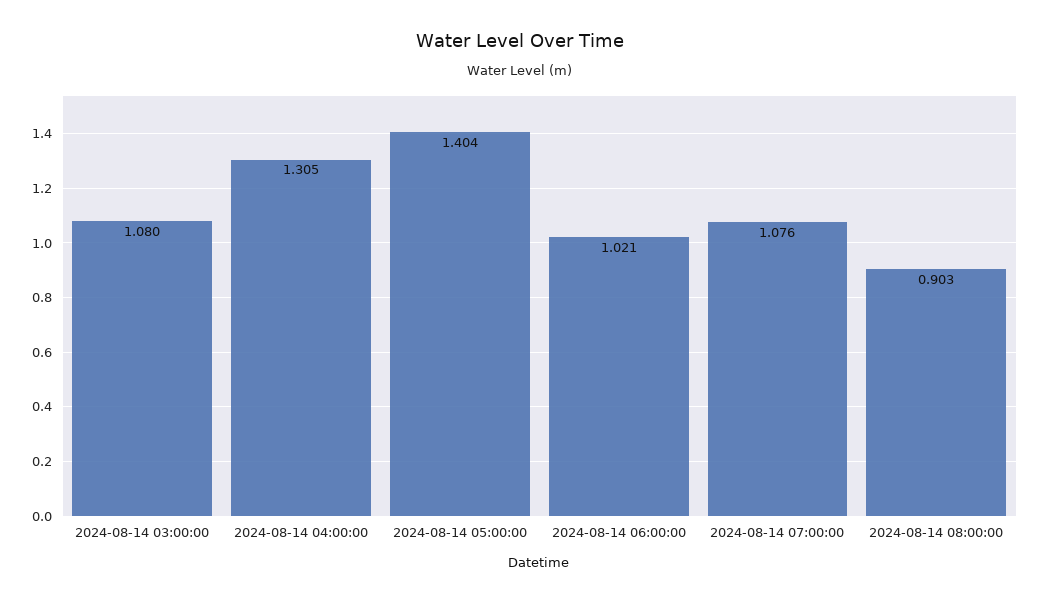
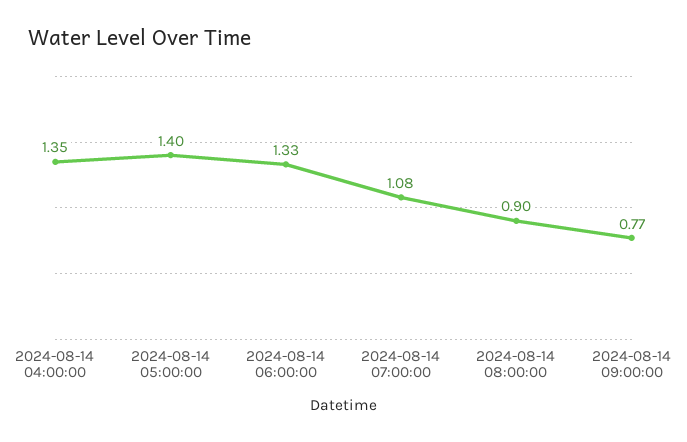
2024-08-14 03:00:00: 1.08 -> none
2024-08-14 04:00:00: 1.305 -> 1.35
2024-08-14 06:00:00: 1.021 -> 1.33
2024-08-14 09:00:00: none -> 0.77

